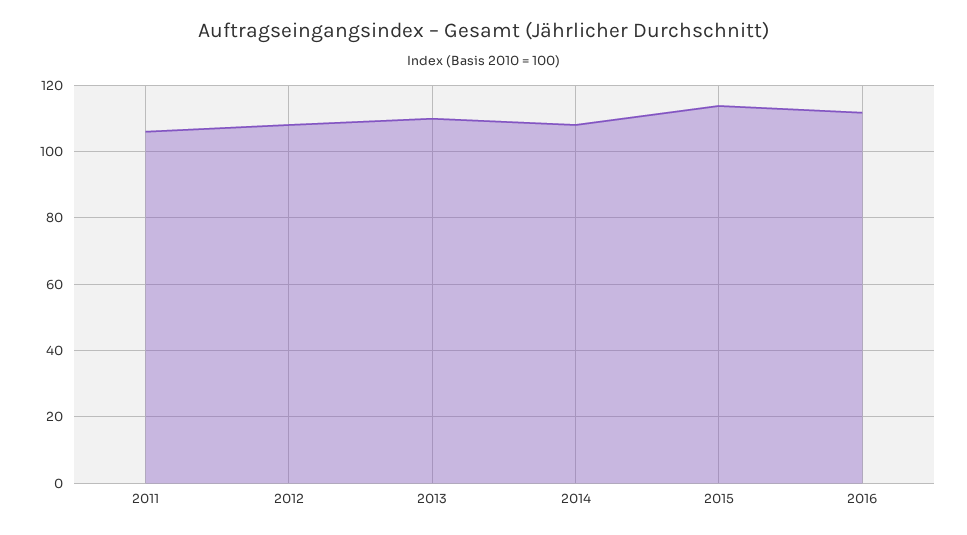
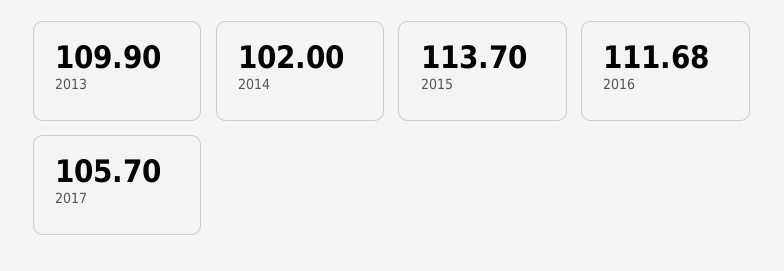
2011: 106 -> none
2012: 108 -> none
2014: 108 -> 102
2017: none -> 105.7

